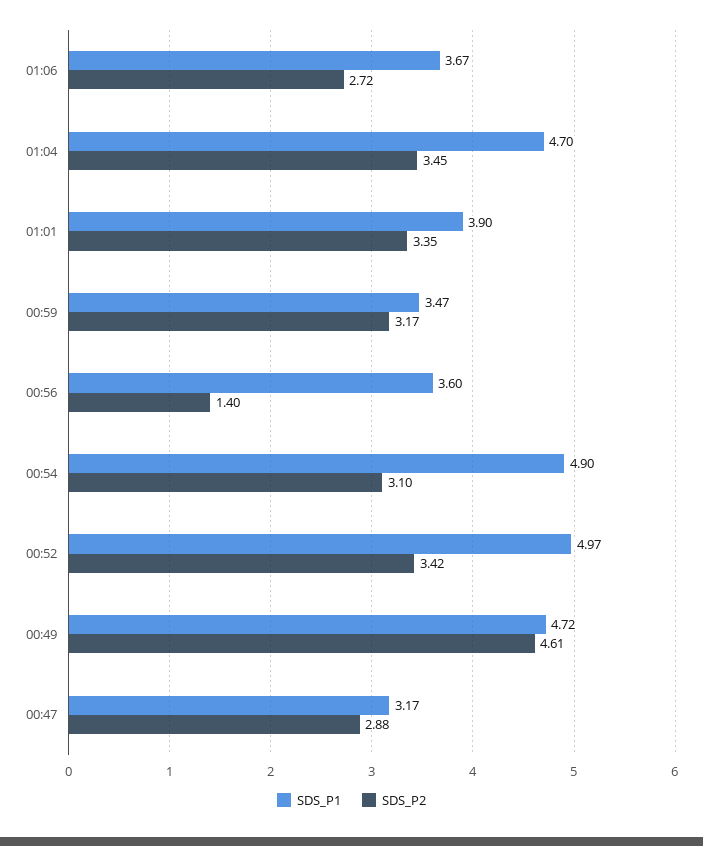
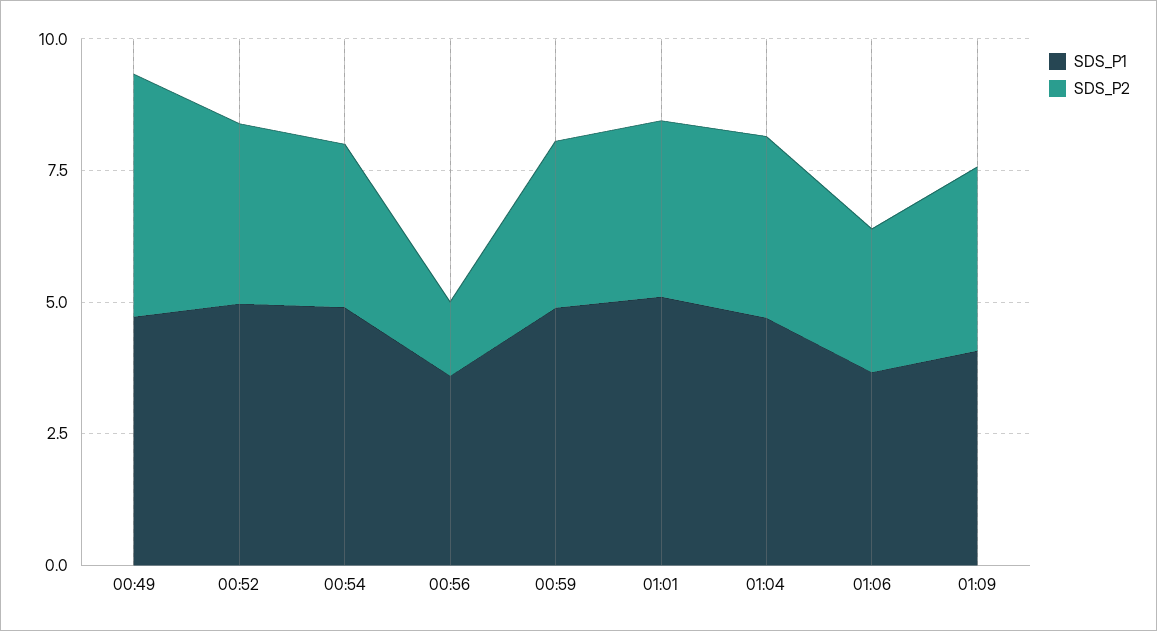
SDS_P1, 01:01: 3.9 -> 5
SDS_P1, 00:59: 3.47 -> 5
SDS_P1, 00:47: 3.17 -> none
SDS_P2, 00:47: 2.88 -> none
SDS_P1, 01:09: none -> 4
SDS_P2, 01:09: none -> 3.5

